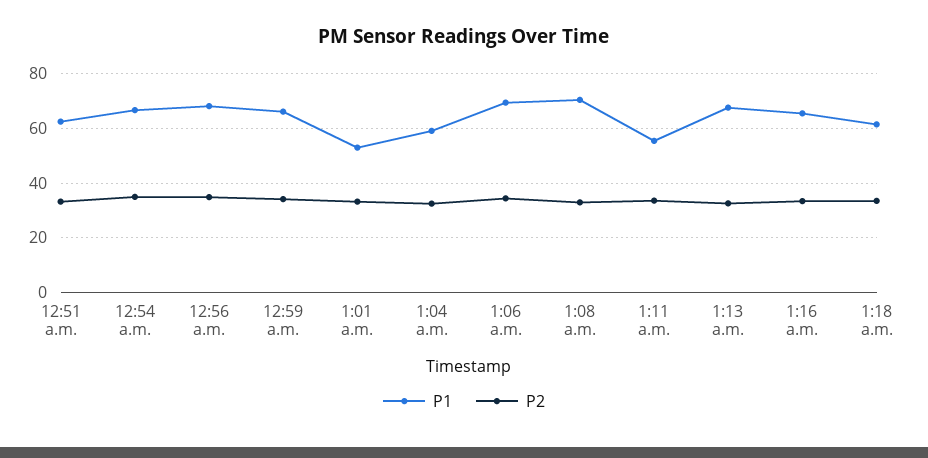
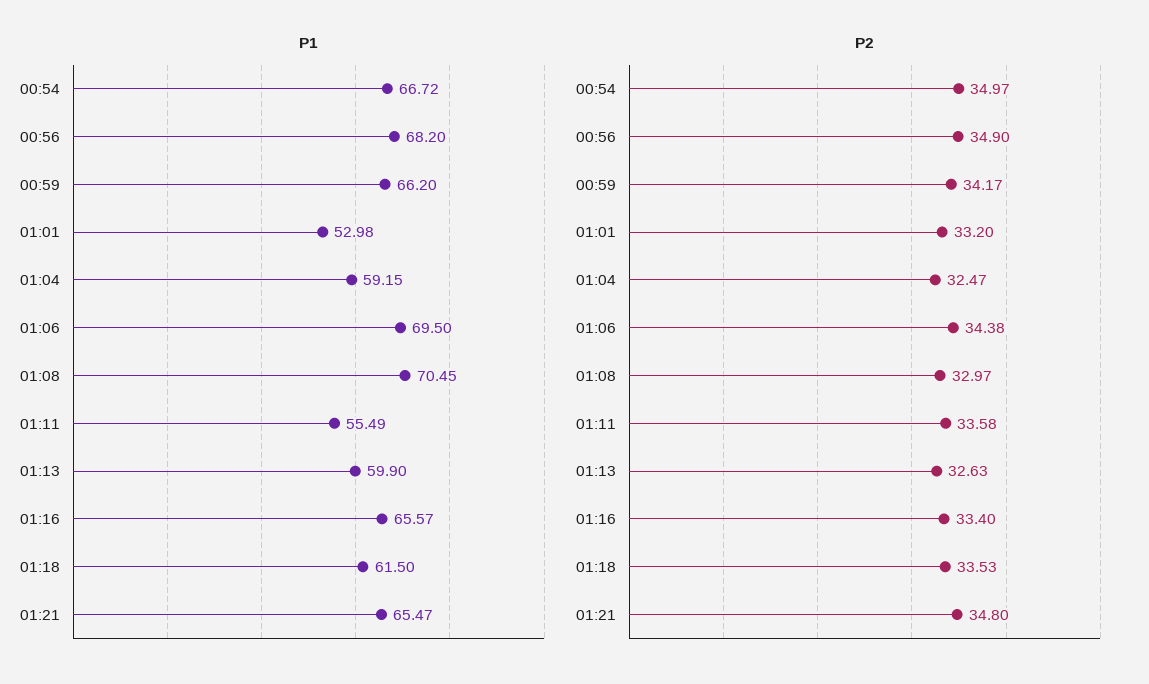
P1, 12:51 a.m.: 62.5 -> none
P2, 12:51 a.m.: 32.5 -> none
P1, 1:13 a.m.: 67.5 -> 59.9
P1, 01:21: none -> 65.47
P2, 01:21: none -> 34.8

